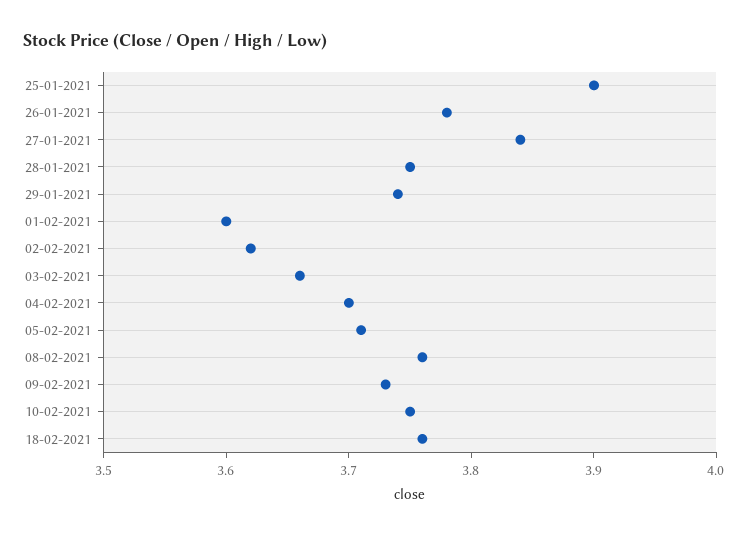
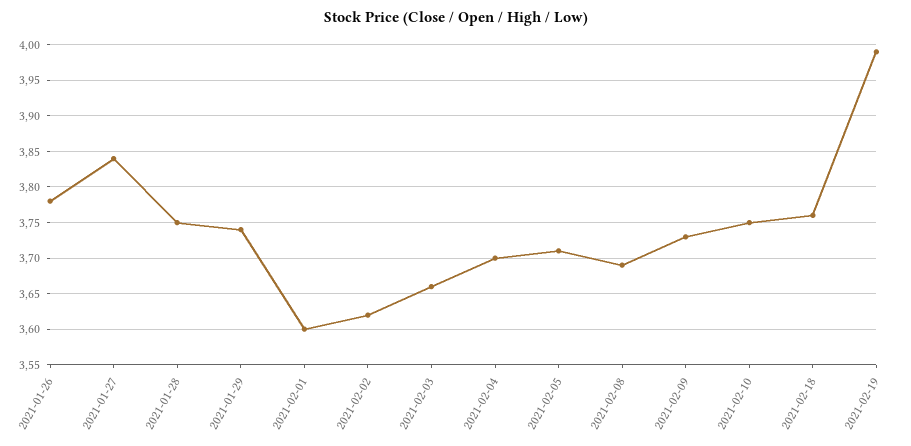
25-01-2021: 3.9 -> none
08-02-2021: 3.76 -> 3.69
2021-02-19: none -> 3.99

